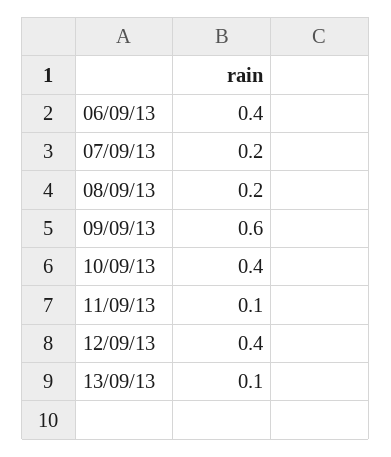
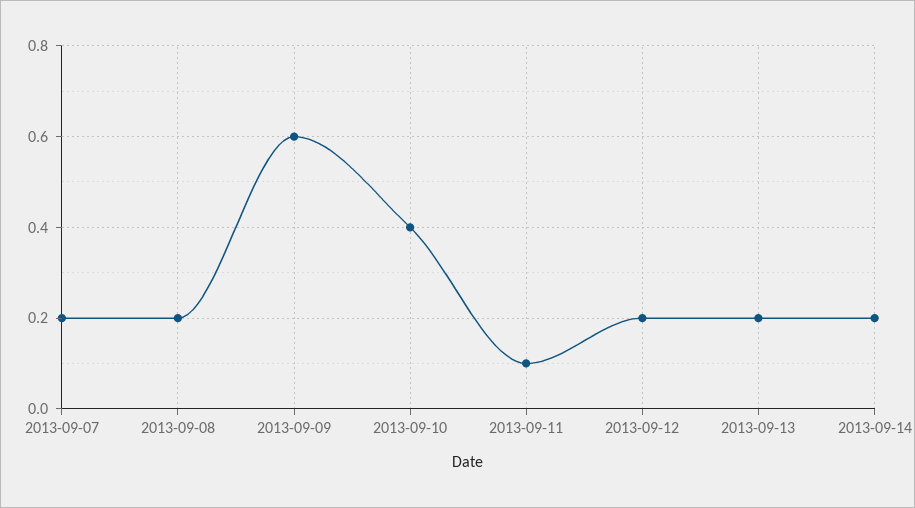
06/09/13: 0.4 -> none
12/09/13: 0.4 -> 0.2
13/09/13: 0.1 -> 0.2
2013-09-14: none -> 0.2

